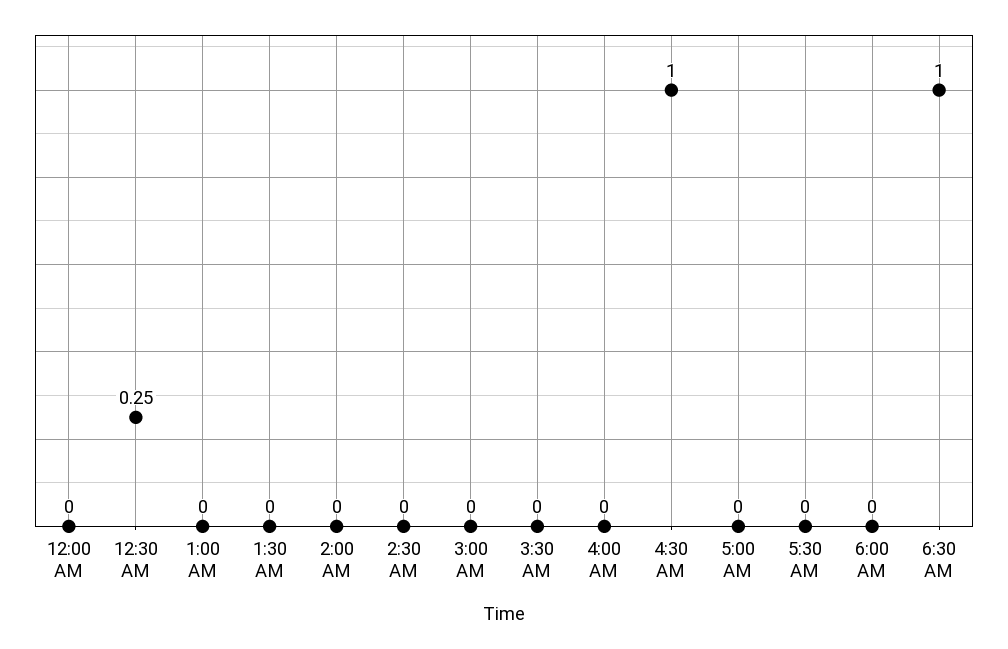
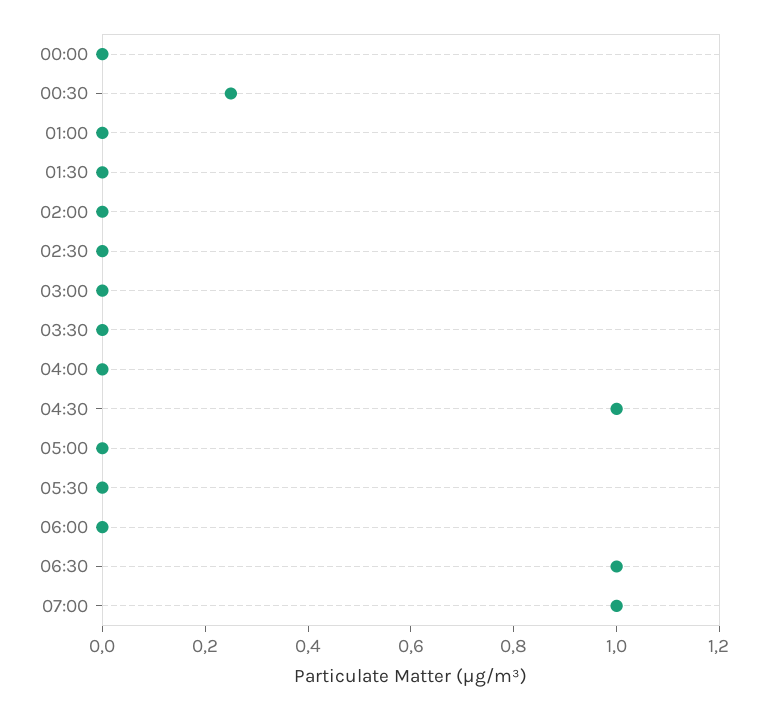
07:00: none -> 1

